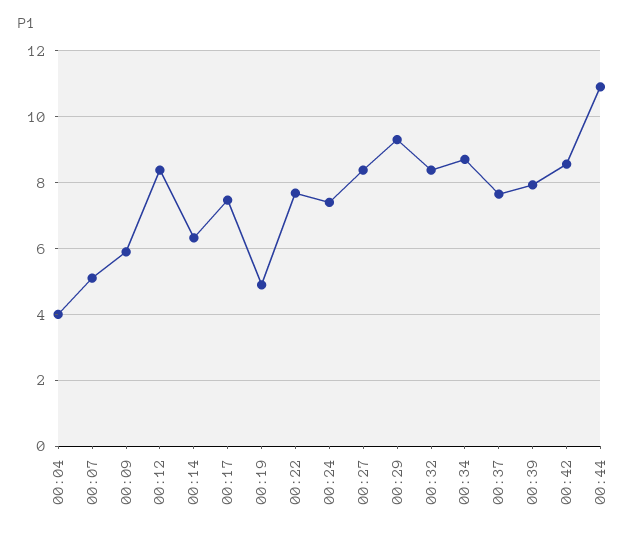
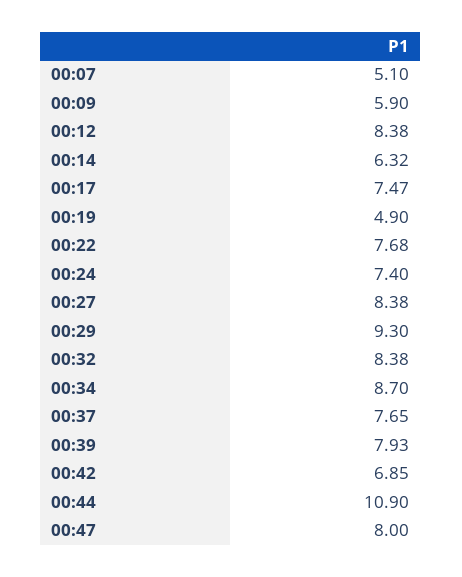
00:04: 4 -> none
00:42: 8.6 -> 6.85
00:47: none -> 8

